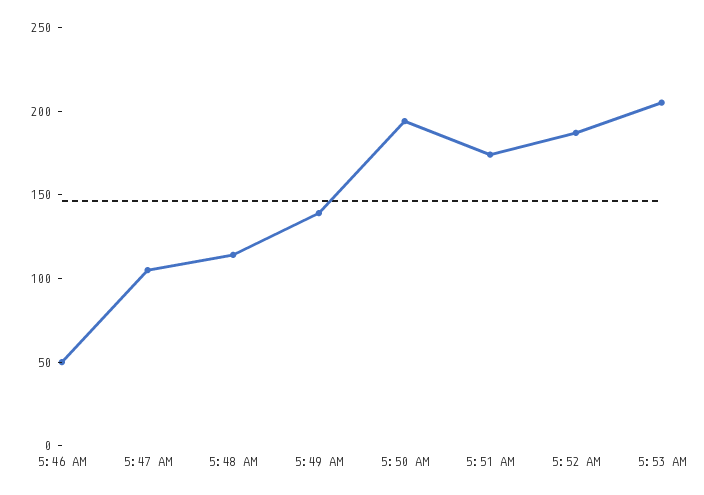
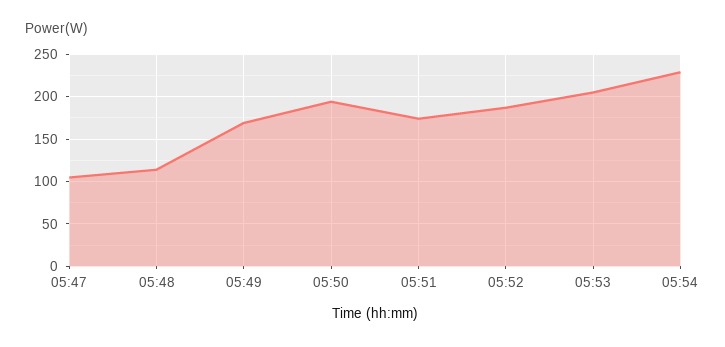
5:46 AM: 50 -> none
5:49 AM: 140 -> 170
05:54: none -> 230

